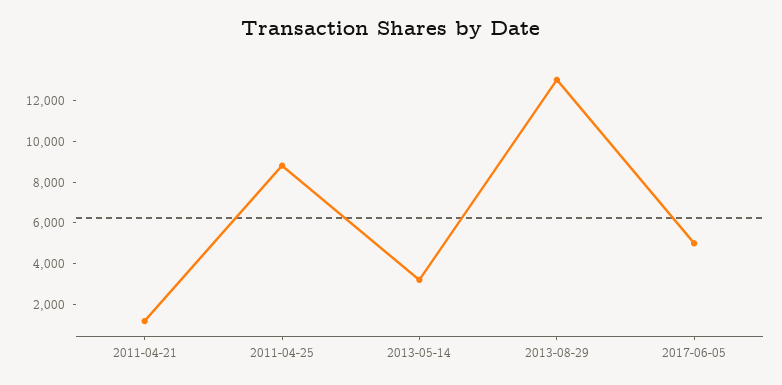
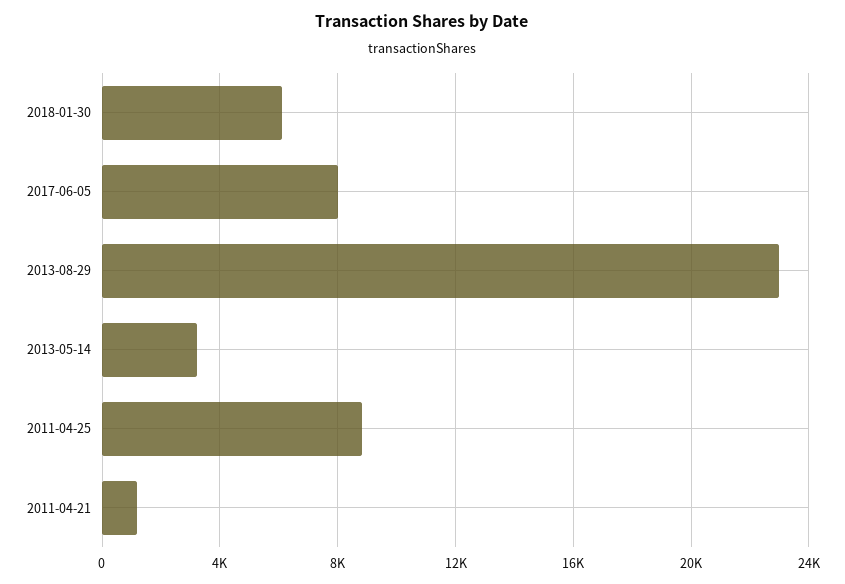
2013-08-29: 13000 -> 23000
2017-06-05: 5000 -> 8000
2018-01-30: none -> 6000

